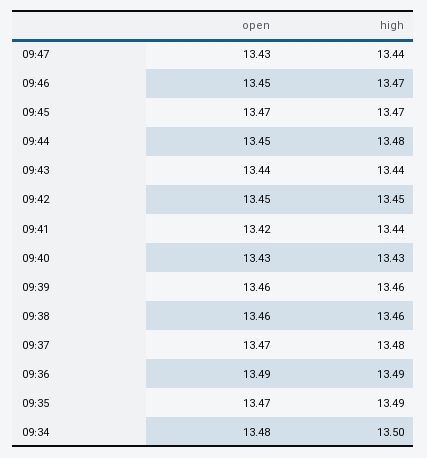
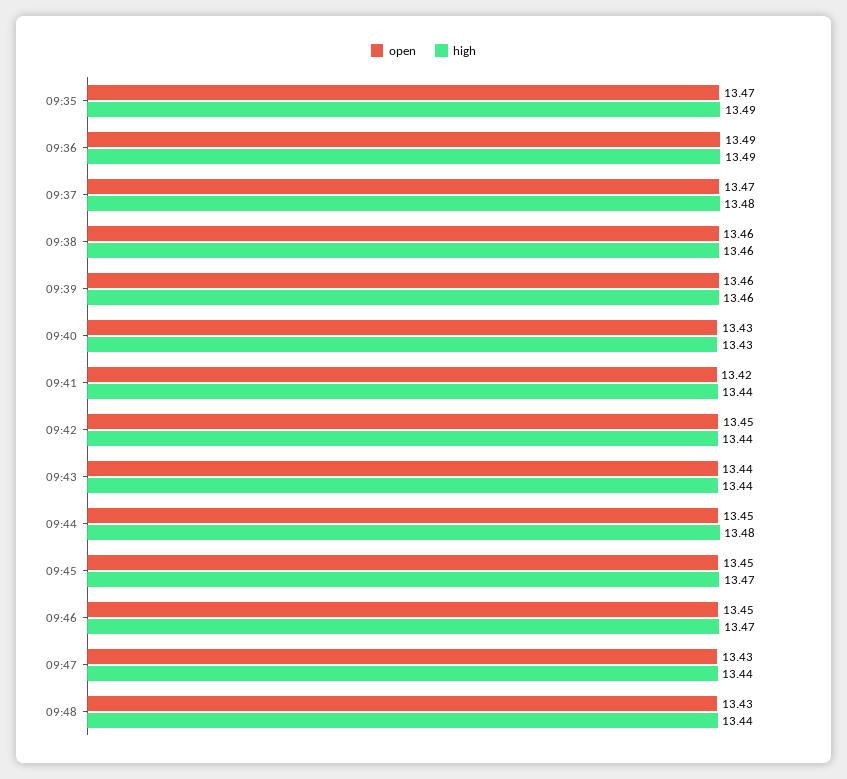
open, 09:45: 13.47 -> 13.45
high, 09:42: 13.45 -> 13.44
open, 09:34: 13.48 -> none
high, 09:34: 13.5 -> none
open, 09:48: none -> 13.43
high, 09:48: none -> 13.44

